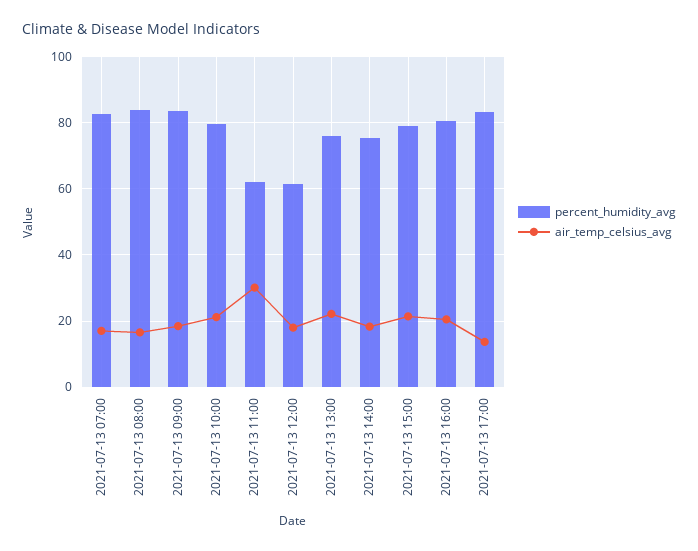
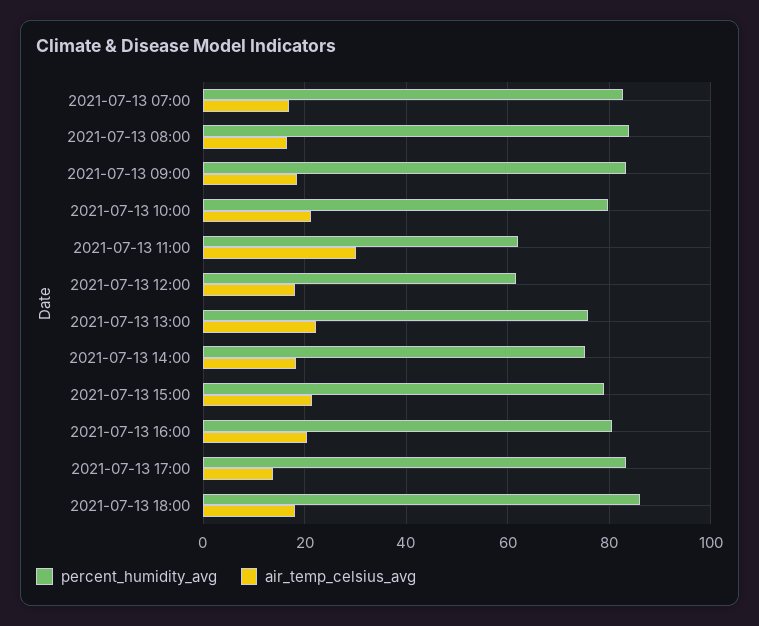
percent_humidity_avg, 2021-07-13 18:00: none -> 86
air_temp_celsius_avg, 2021-07-13 18:00: none -> 18

